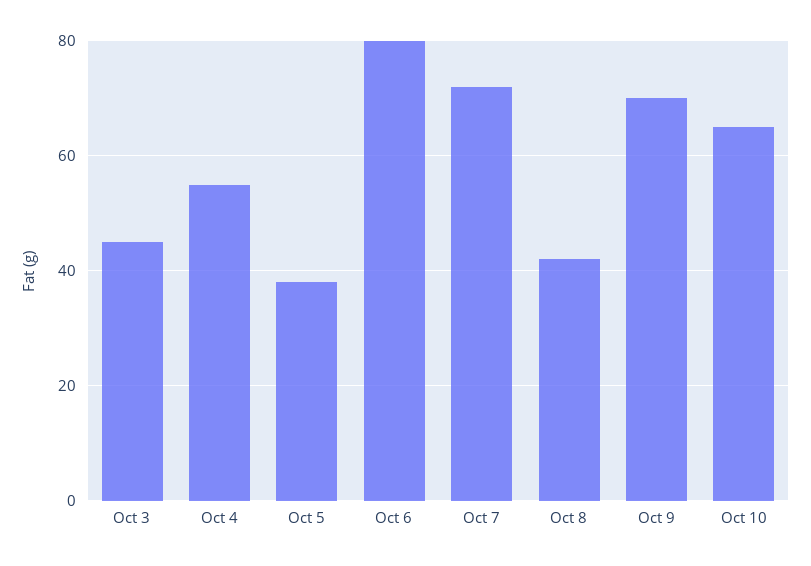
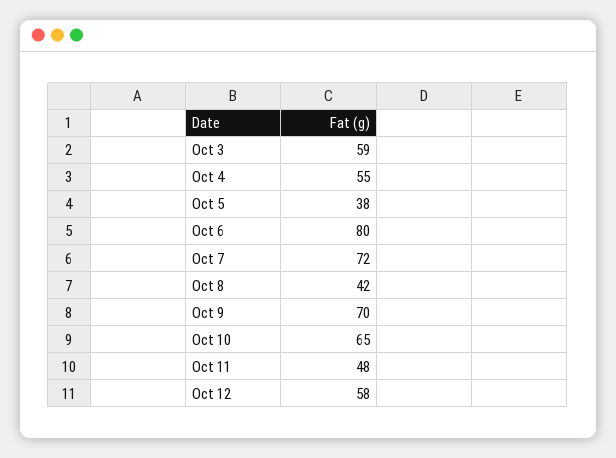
Oct 3: 45 -> 59
Oct 11: none -> 48
Oct 12: none -> 58

